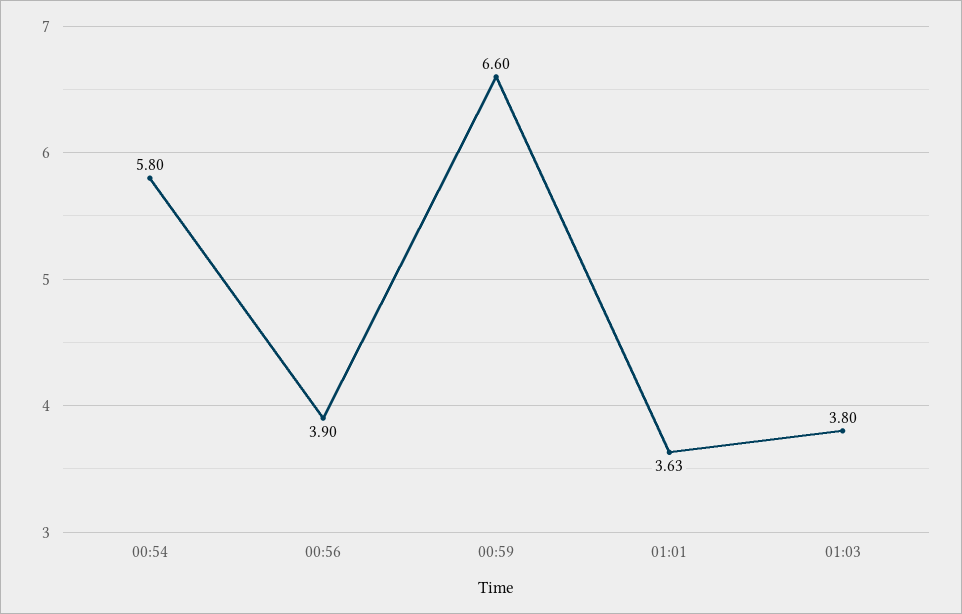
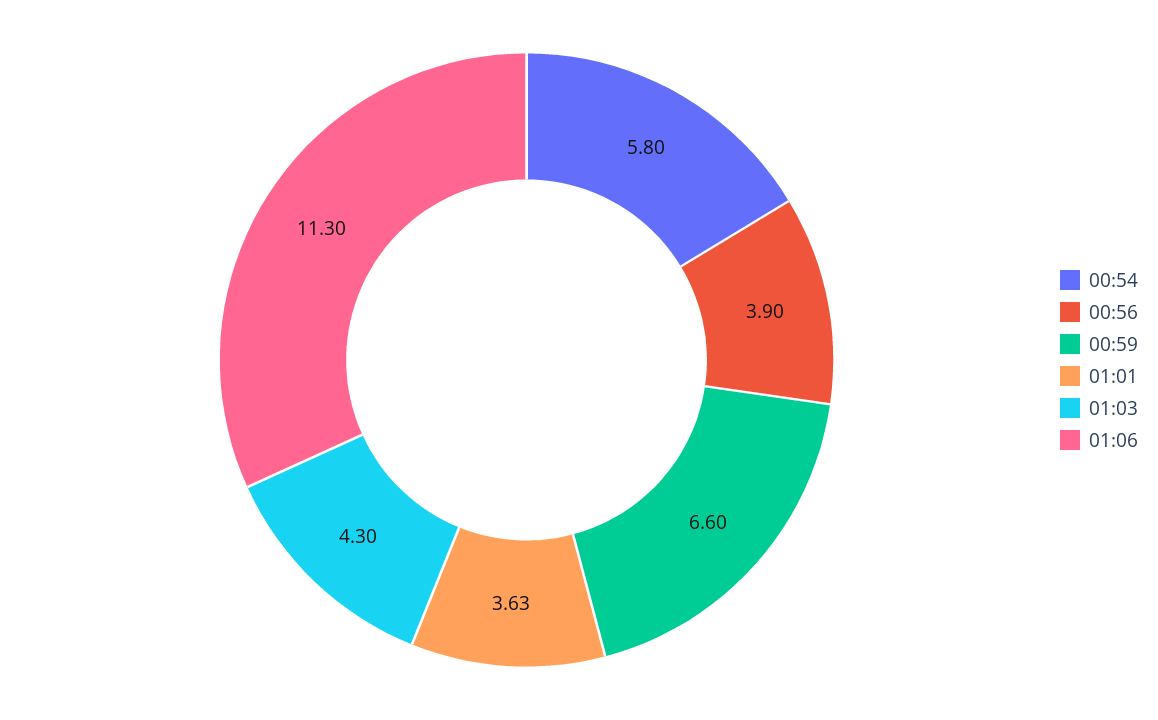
01:03: 3.8 -> 4.3
01:06: none -> 11.3

